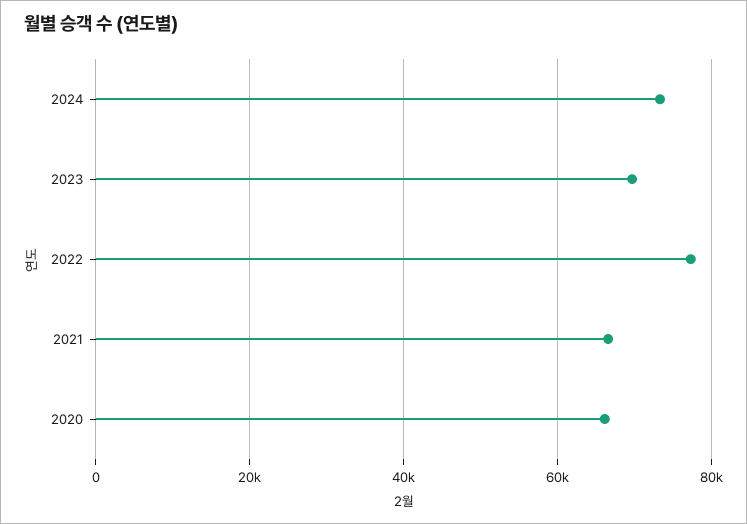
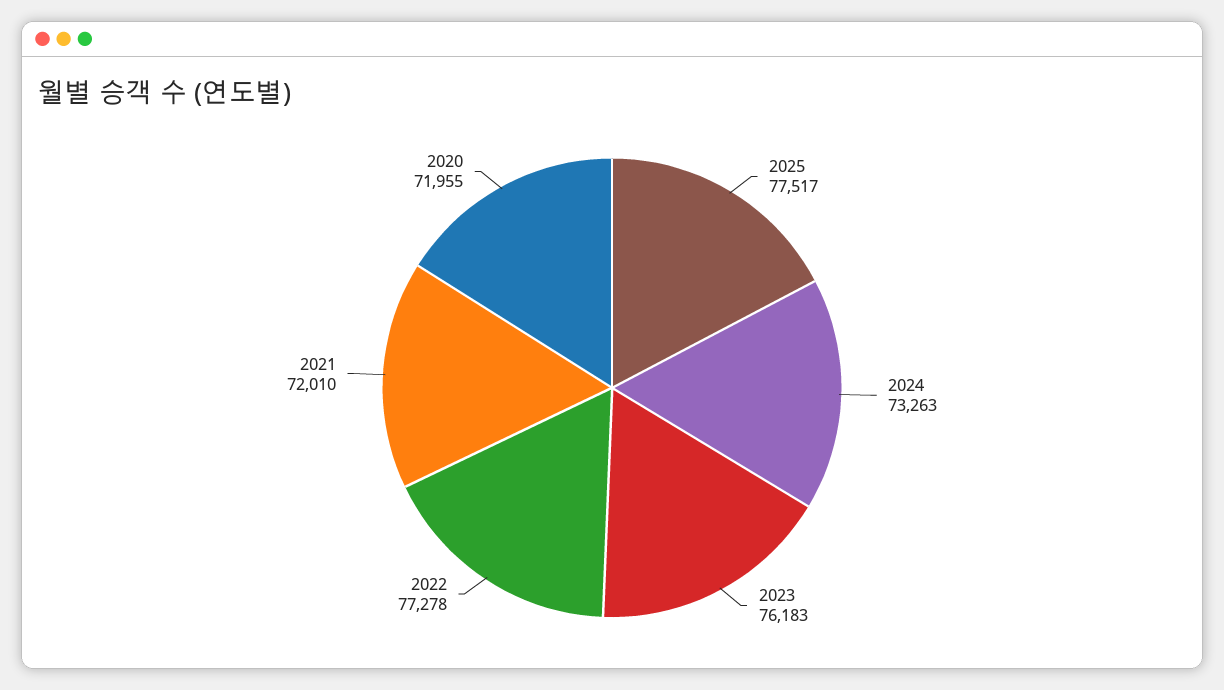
2023: 70000 -> 76183
2021: 66000 -> 72010
2020: 66000 -> 71955
2025: none -> 77517

